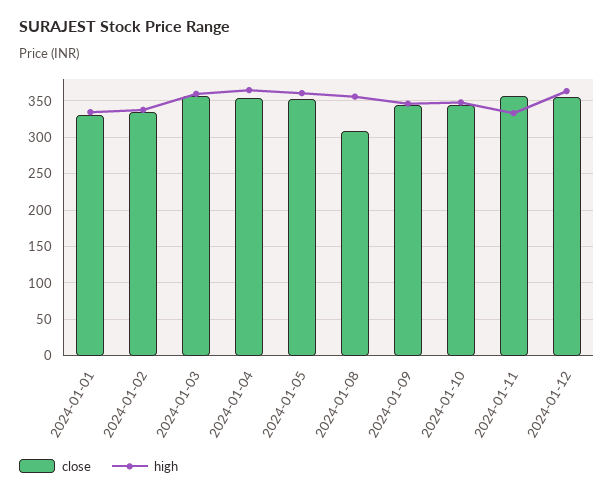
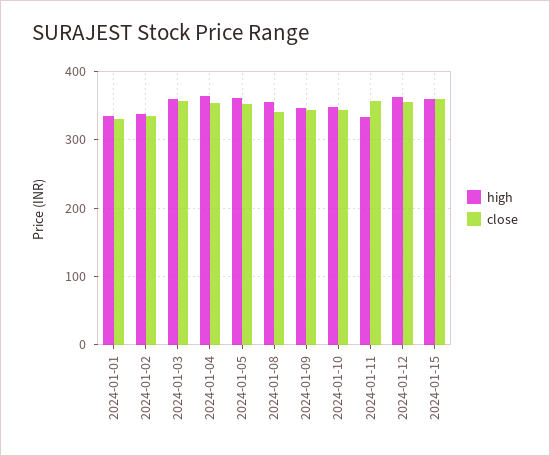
close, 2024-01-08: 310 -> 340
high, 2024-01-15: none -> 360
close, 2024-01-15: none -> 360

